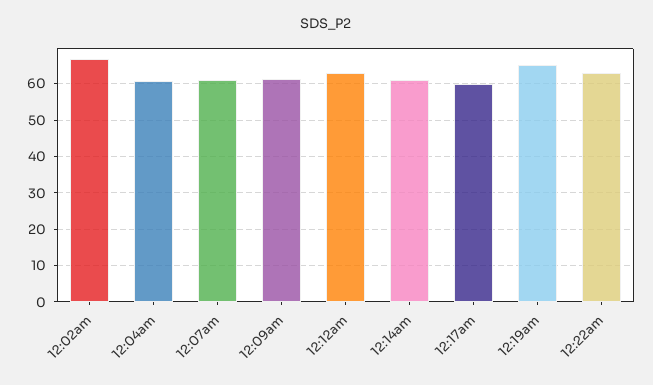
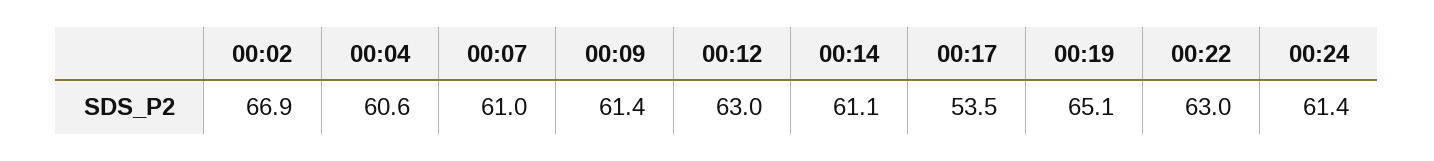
12:17am: 60 -> 53.5
00:24: none -> 61.4

